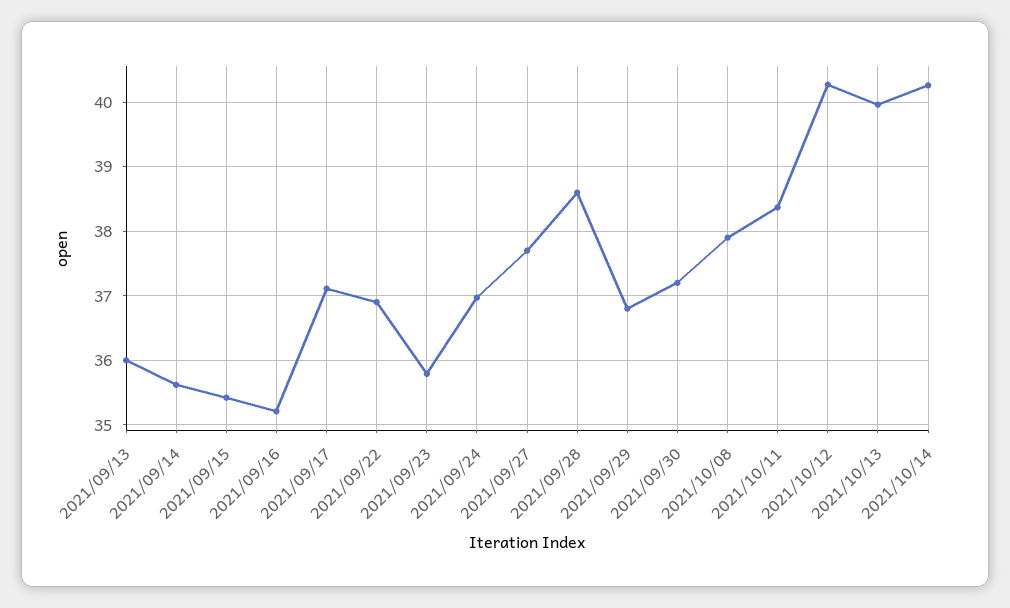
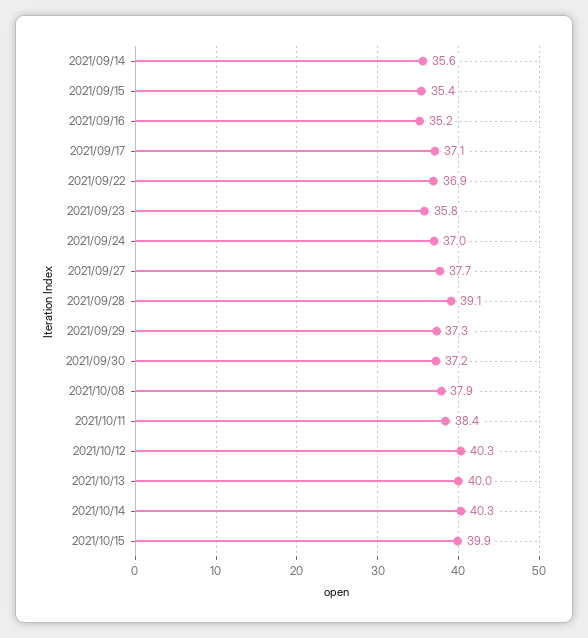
2021/09/13: 36 -> none
2021/09/28: 38.6 -> 39.1
2021/09/29: 36.8 -> 37.3
2021/10/15: none -> 39.9

